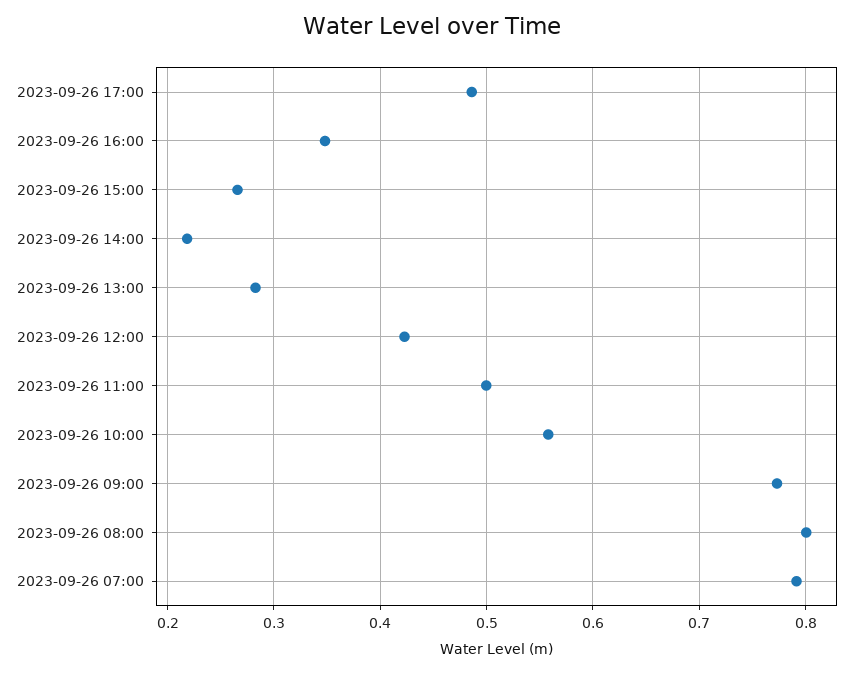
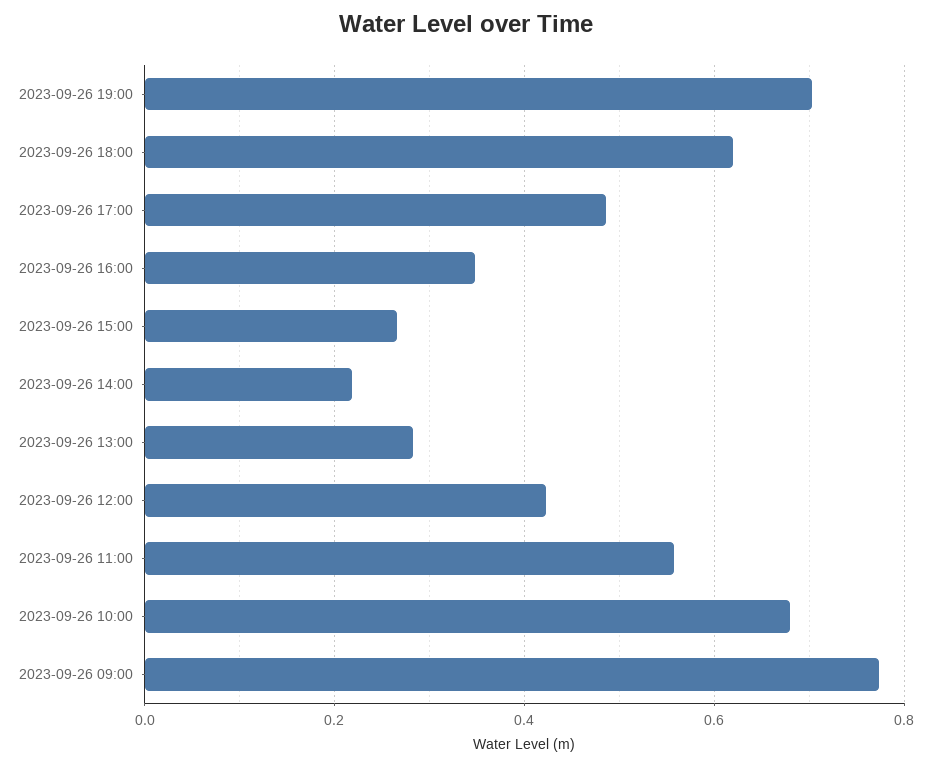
2023-09-26 11:00: 0.5 -> 0.56
2023-09-26 10:00: 0.56 -> 0.68
2023-09-26 08:00: 0.8 -> none
2023-09-26 07:00: 0.79 -> none
2023-09-26 19:00: none -> 0.7
2023-09-26 18:00: none -> 0.62

